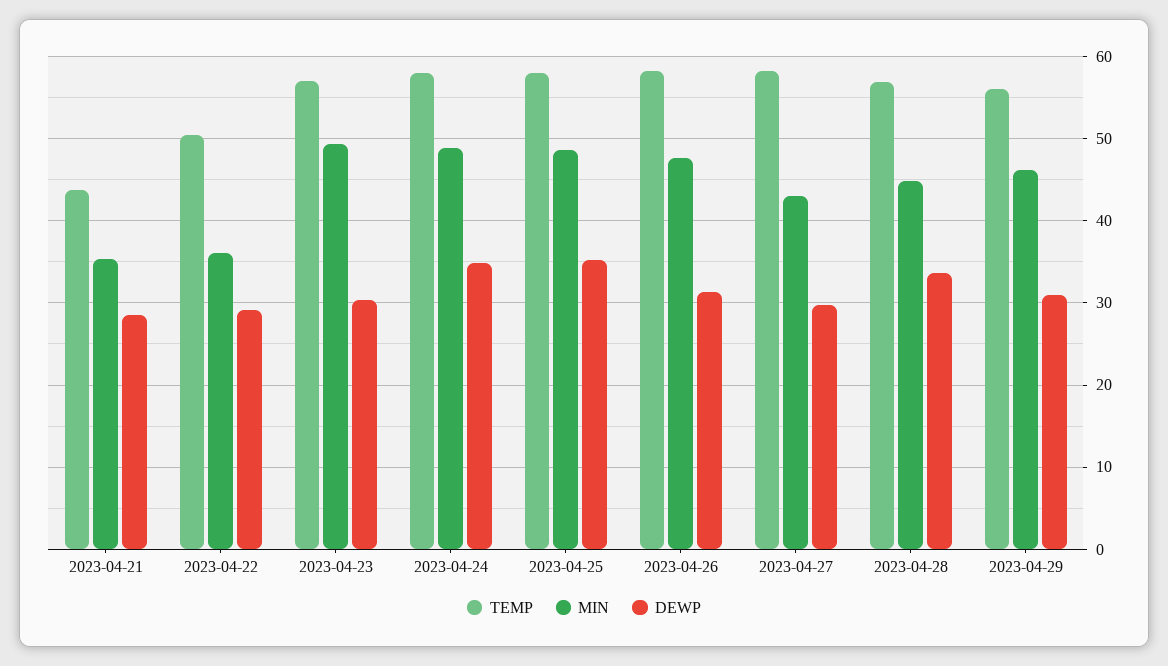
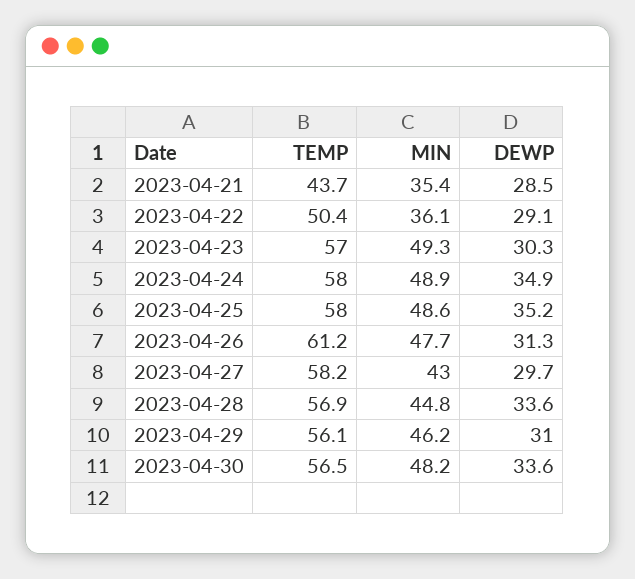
TEMP, 2023-04-26: 58 -> 61.2
TEMP, 2023-04-30: none -> 56.5
MIN, 2023-04-30: none -> 48.2
DEWP, 2023-04-30: none -> 33.6

